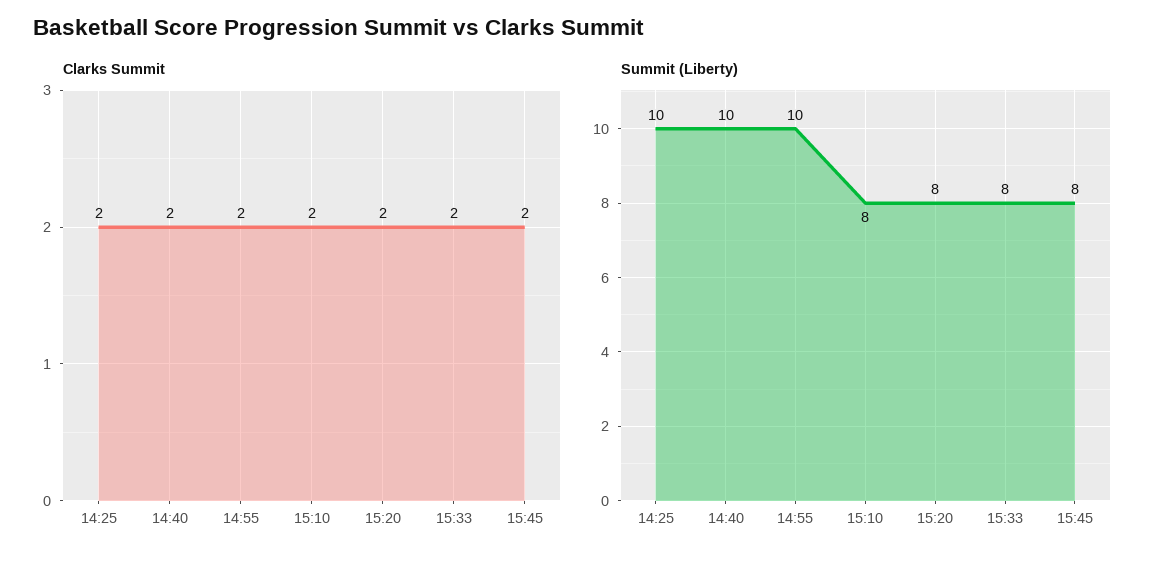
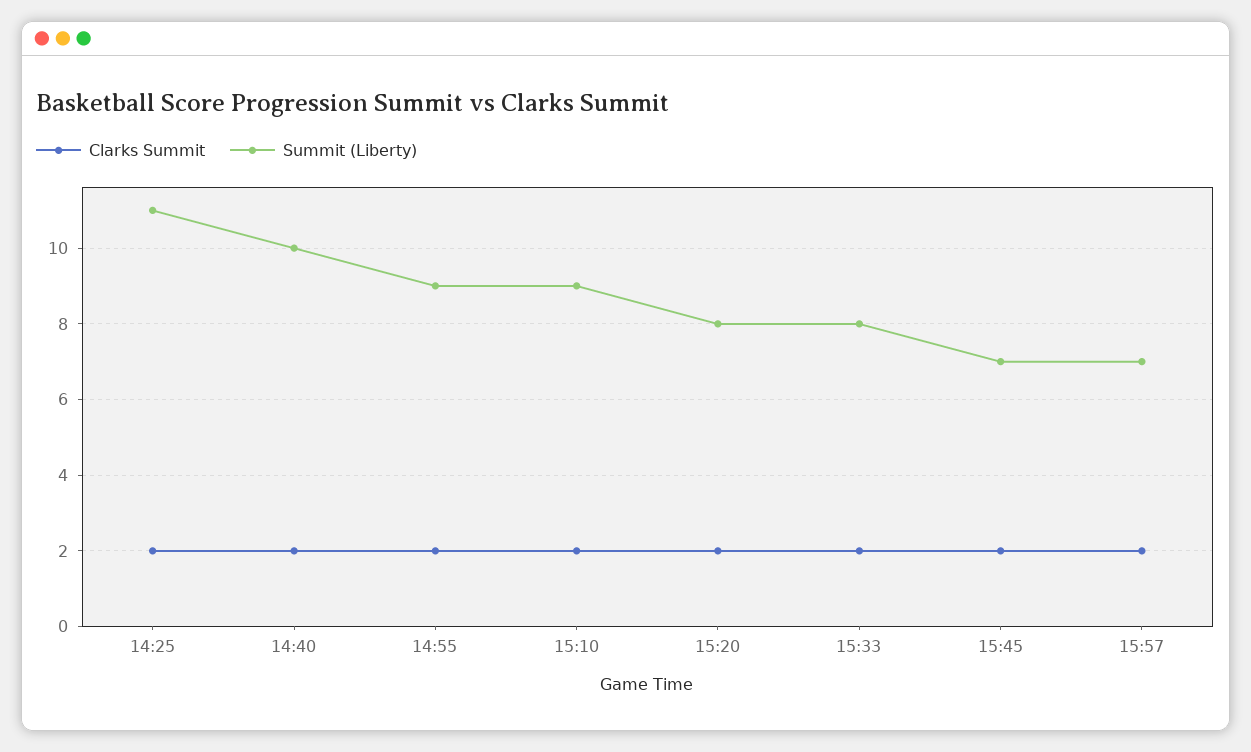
Summit (Liberty), 14:25: 10 -> 11
Summit (Liberty), 14:55: 10 -> 9
Summit (Liberty), 15:10: 8 -> 9
Summit (Liberty), 15:45: 8 -> 7
Clarks Summit, 15:57: none -> 2
Summit (Liberty), 15:57: none -> 7

